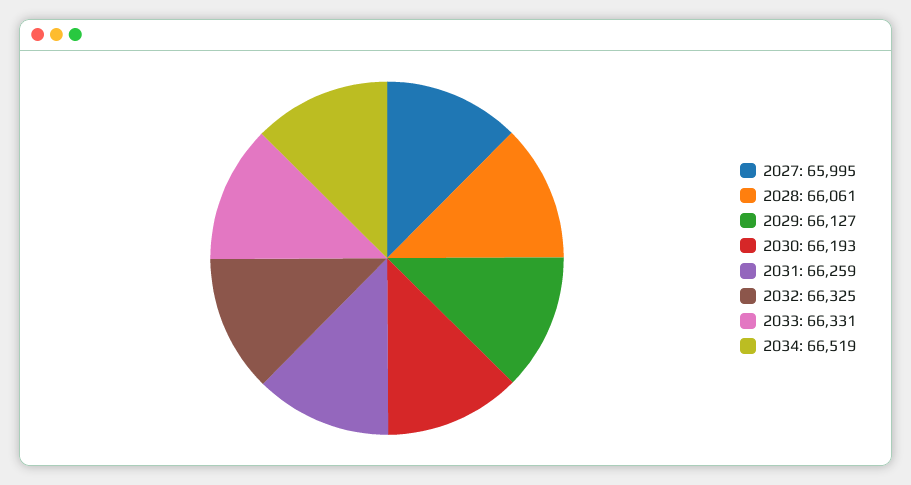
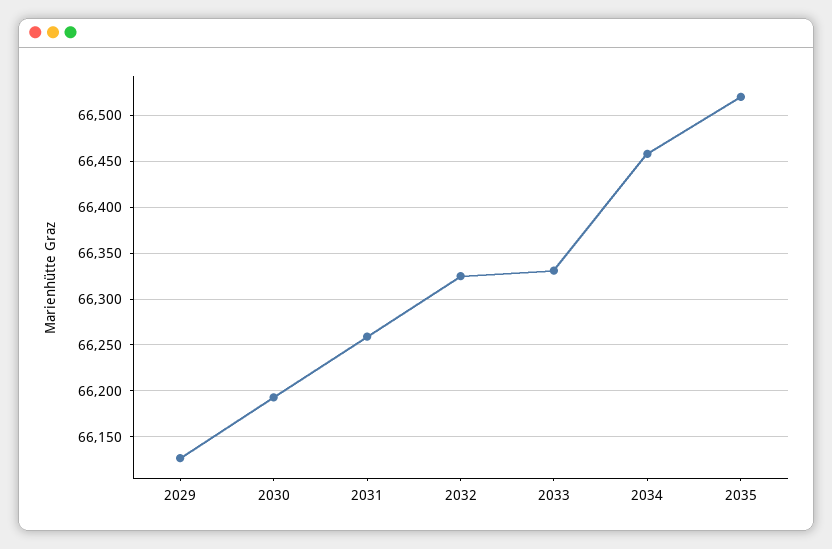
2027: 65995 -> none
2028: 66061 -> none
2034: 66519 -> 66460
2035: none -> 66520

